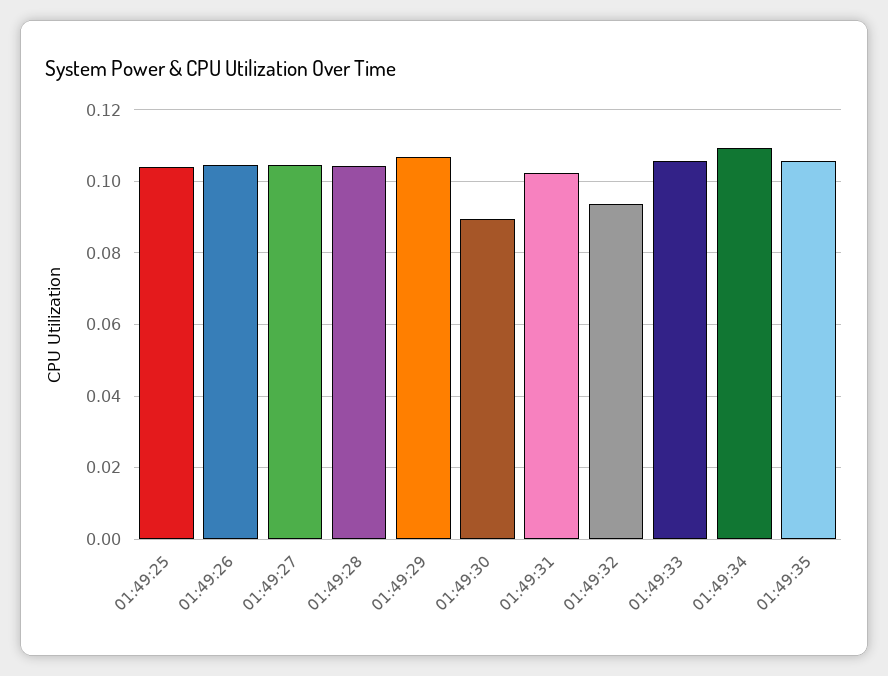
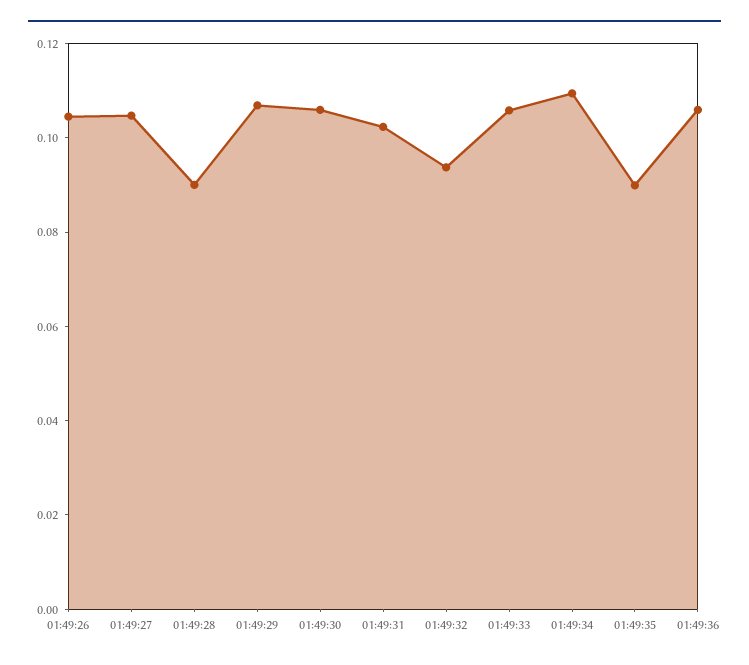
01:49:25: 0.104 -> none
01:49:28: 0.104 -> 0.09
01:49:30: 0.09 -> 0.105
01:49:35: 0.106 -> 0.09
01:49:36: none -> 0.105

